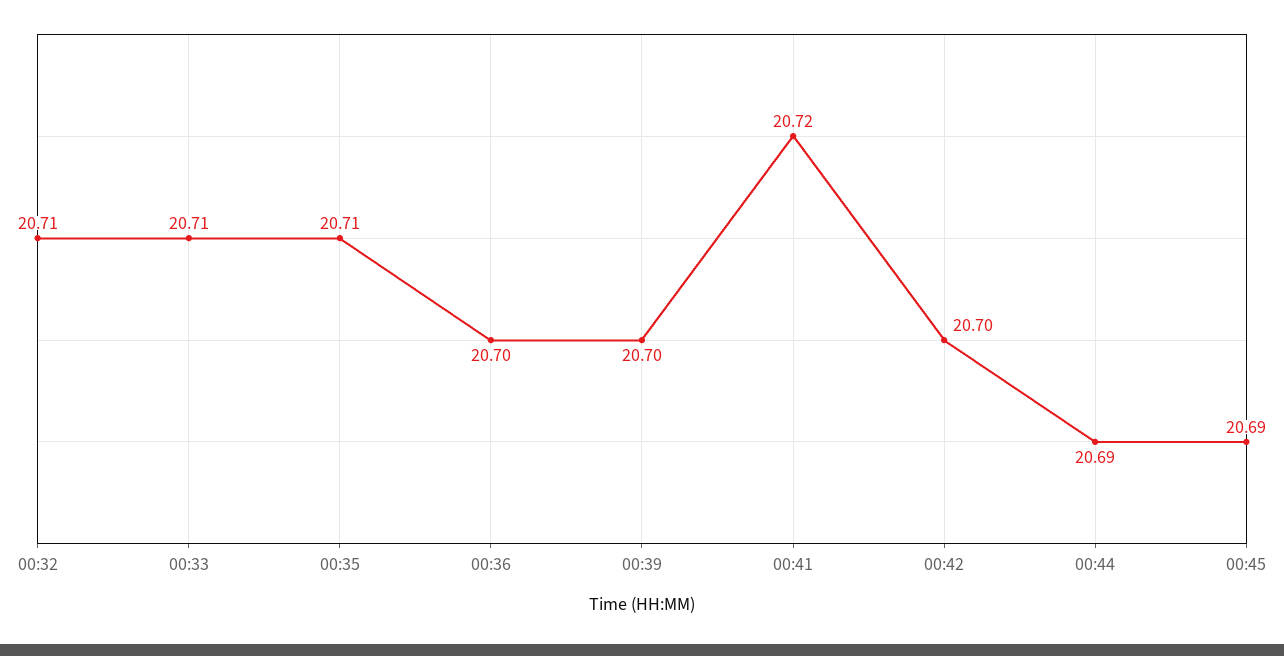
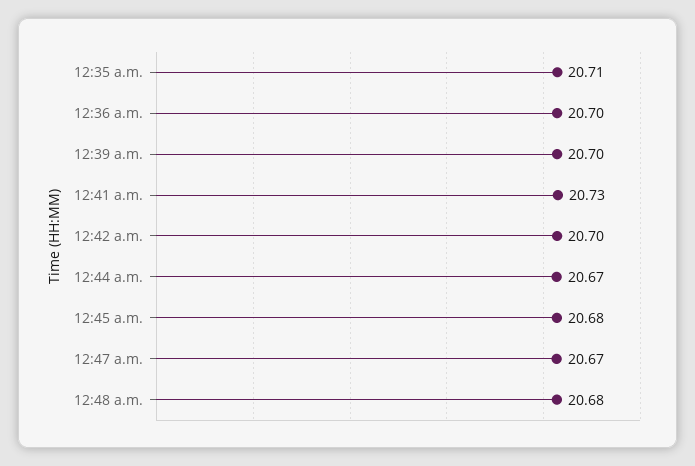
00:32: 20.71 -> none
00:33: 20.71 -> none
00:41: 20.72 -> 20.73
00:44: 20.69 -> 20.67
00:45: 20.69 -> 20.68
12:47 a.m.: none -> 20.67
12:48 a.m.: none -> 20.68

